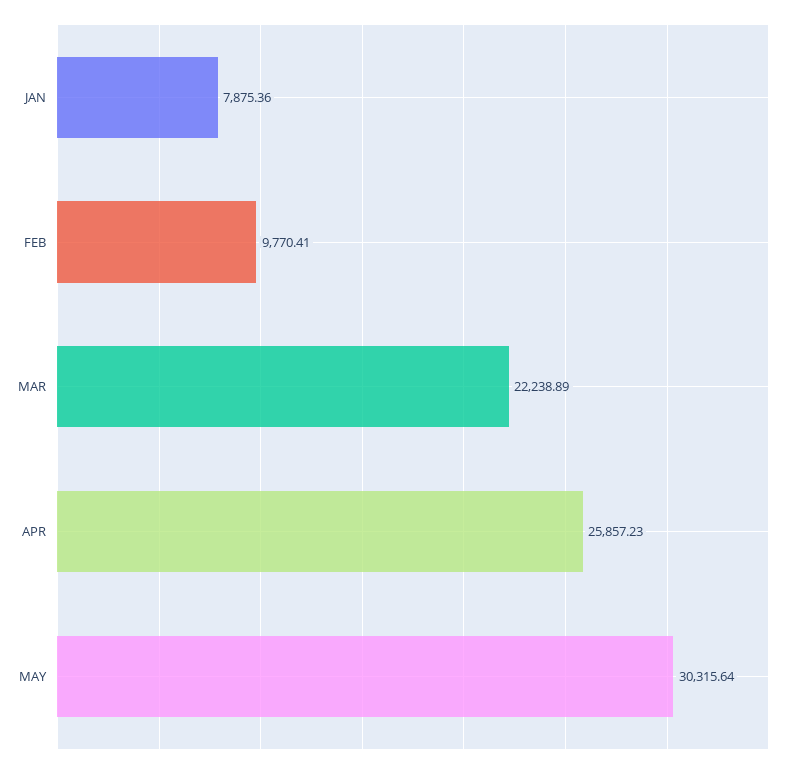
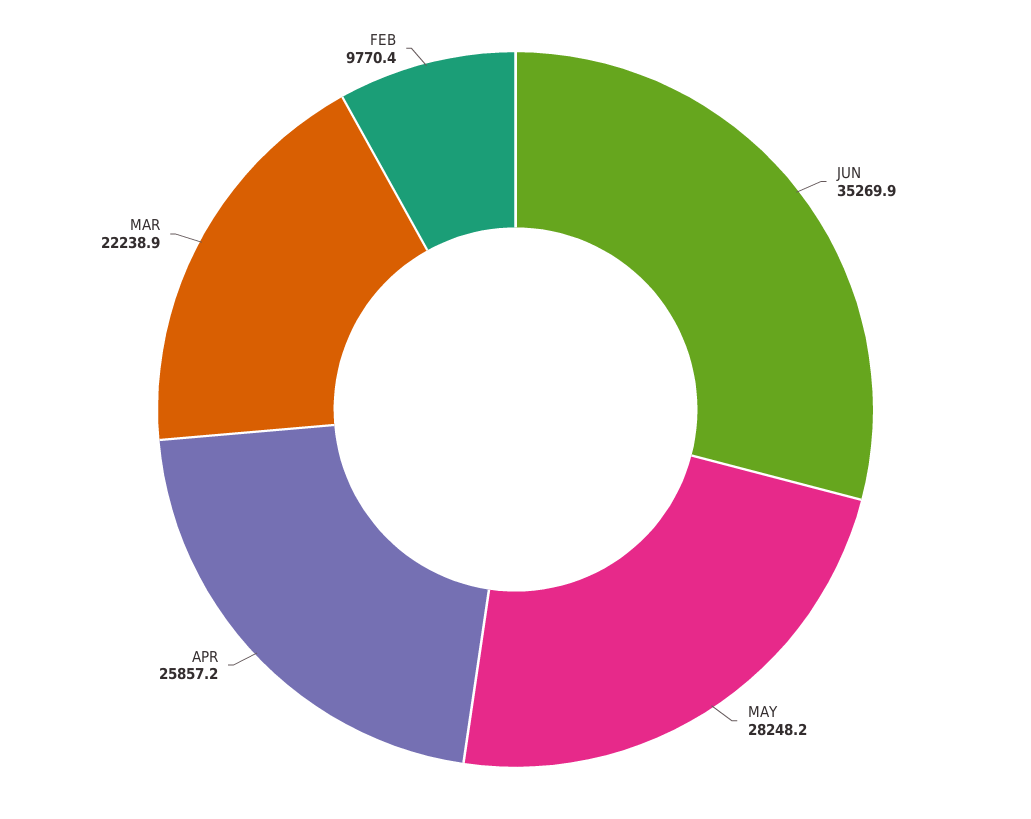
JAN: 7875.36 -> none
MAY: 30315.64 -> 28248.2
JUN: none -> 35269.9

